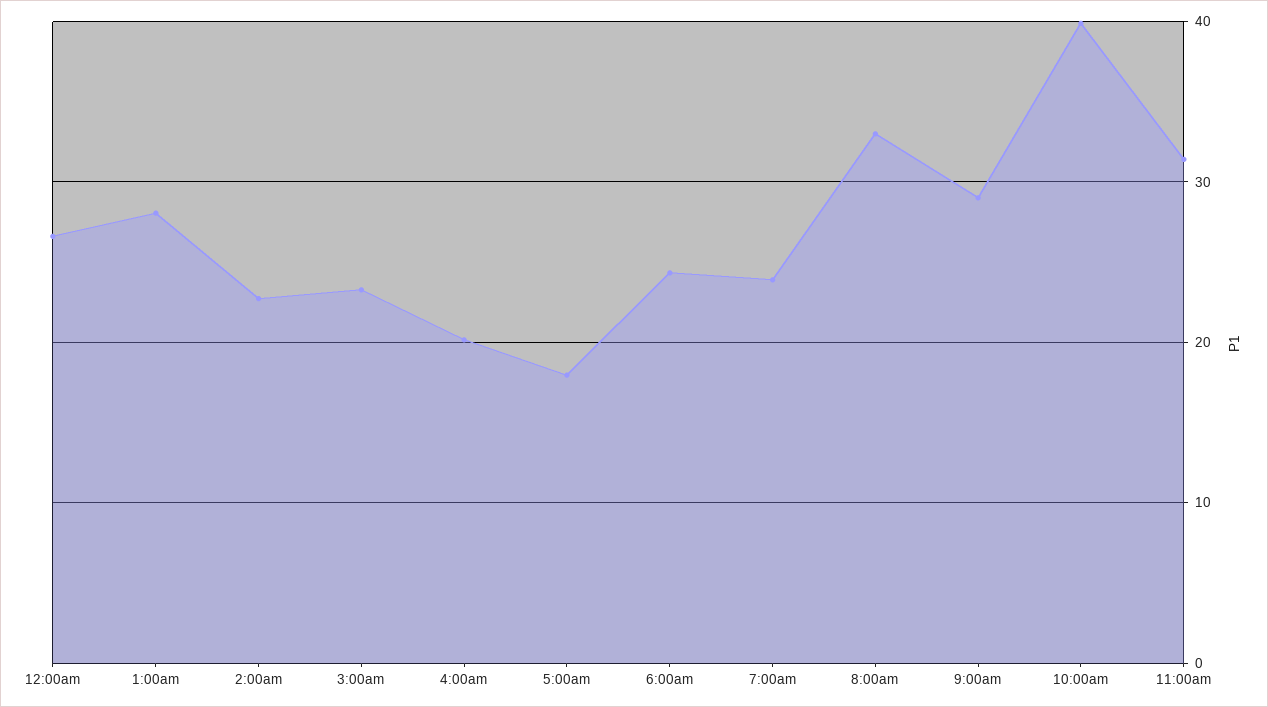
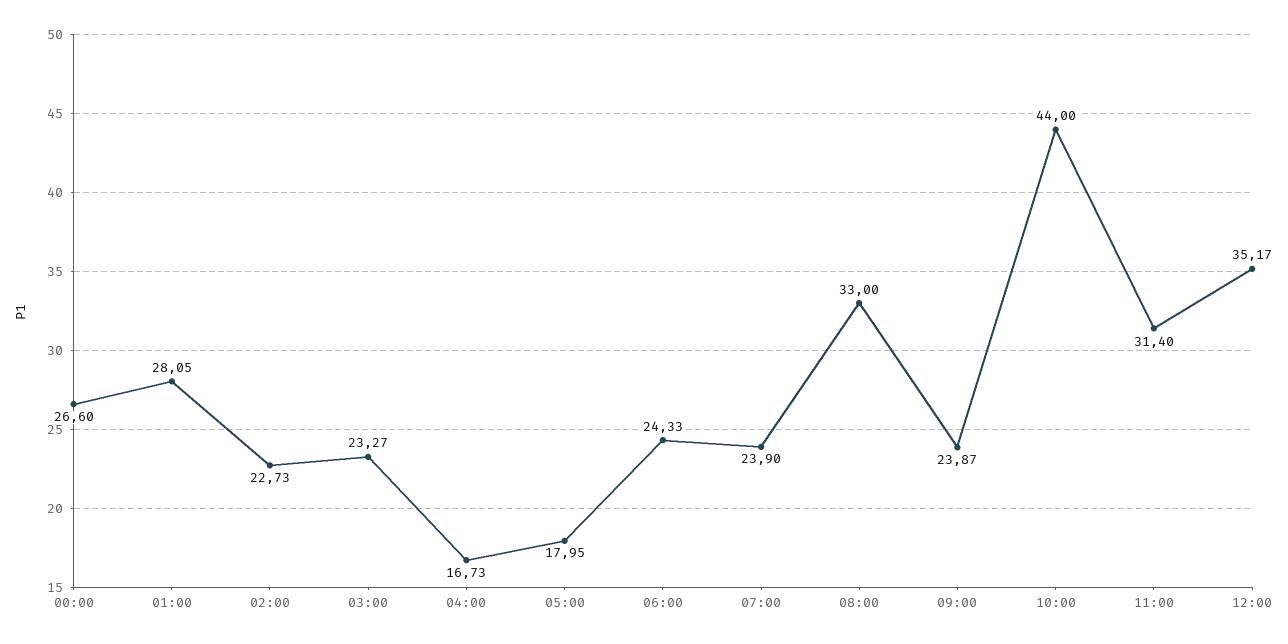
4:00am: 20 -> 16.73
9:00am: 29 -> 23.87
10:00am: 40 -> 44
12:00: none -> 35.17

